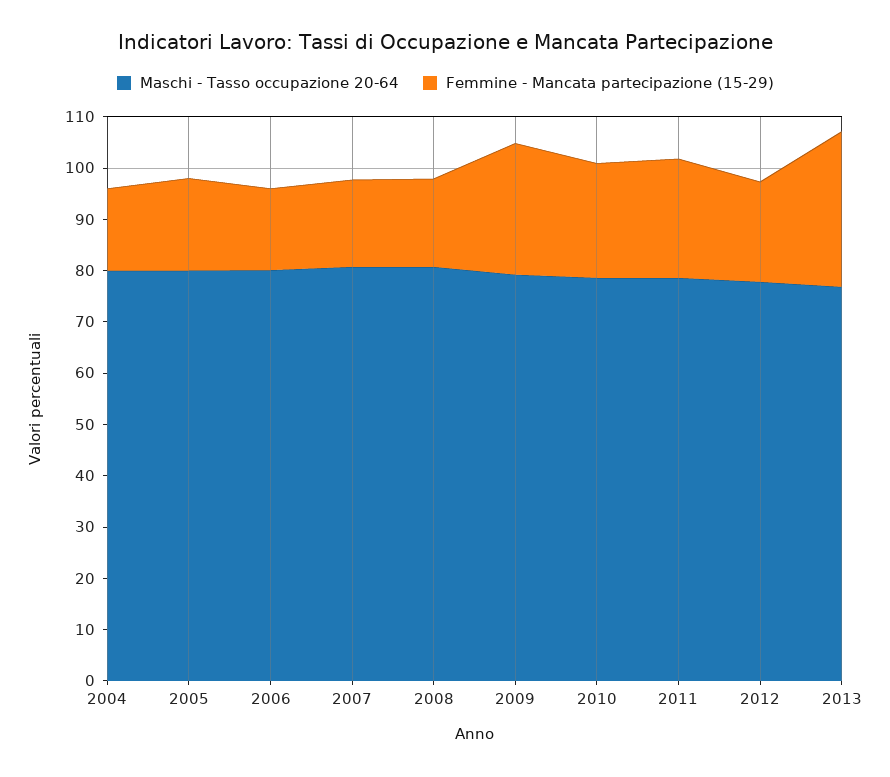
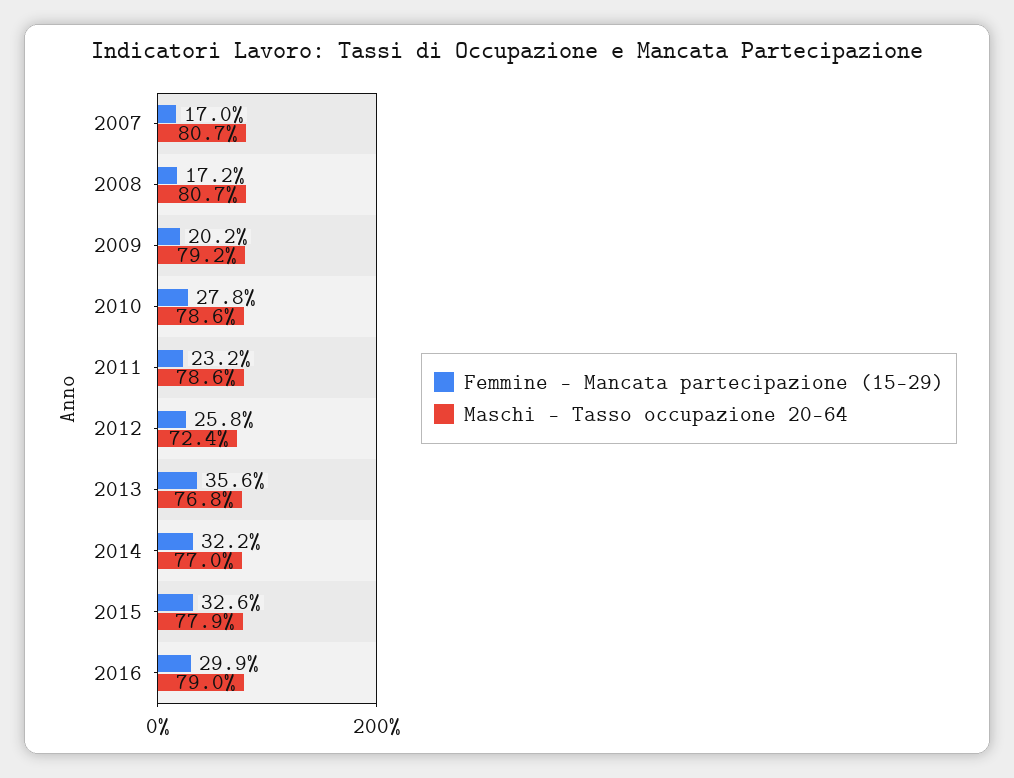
Maschi - Tasso occupazione 20-64, 2004: 80 -> none
Femmine - Mancata partecipazione (15-29), 2004: 16 -> none
Maschi - Tasso occupazione 20-64, 2005: 80 -> none
Femmine - Mancata partecipazione (15-29), 2005: 18 -> none
Maschi - Tasso occupazione 20-64, 2006: 80 -> none
Femmine - Mancata partecipazione (15-29), 2006: 16 -> none
Femmine - Mancata partecipazione (15-29), 2009: 26 -> 20.2
Femmine - Mancata partecipazione (15-29), 2010: 22 -> 27.8
Maschi - Tasso occupazione 20-64, 2012: 78 -> 72.4
Femmine - Mancata partecipazione (15-29), 2012: 20 -> 25.8
Femmine - Mancata partecipazione (15-29), 2013: 30 -> 35.6
Femmine - Mancata partecipazione (15-29), 2014: none -> 32.2
Maschi - Tasso occupazione 20-64, 2014: none -> 77
Femmine - Mancata partecipazione (15-29), 2015: none -> 32.6
Maschi - Tasso occupazione 20-64, 2015: none -> 77.9
Femmine - Mancata partecipazione (15-29), 2016: none -> 29.9
Maschi - Tasso occupazione 20-64, 2016: none -> 79

